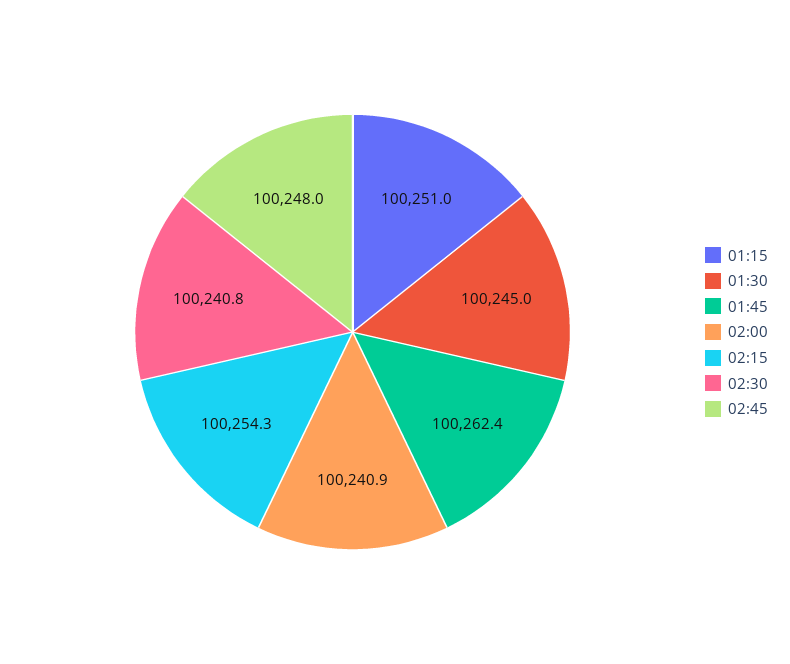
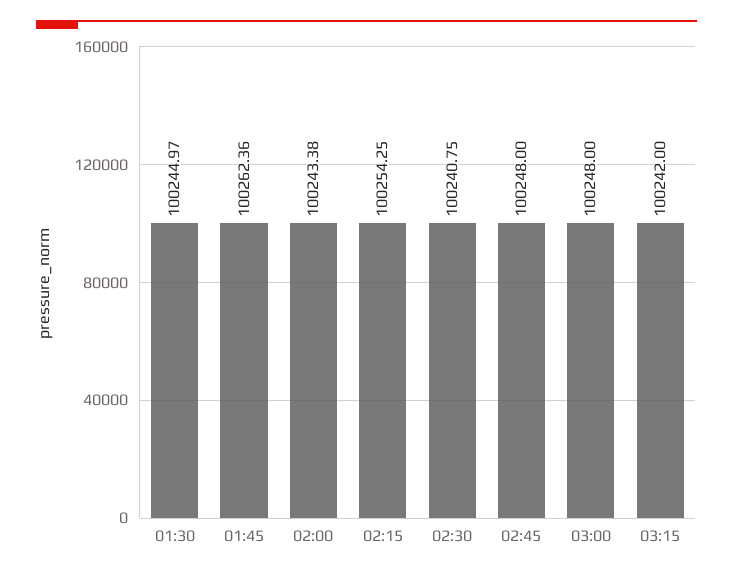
01:15: 100251 -> none
02:00: 100240.9 -> 100243.38
03:00: none -> 100248
03:15: none -> 100242

